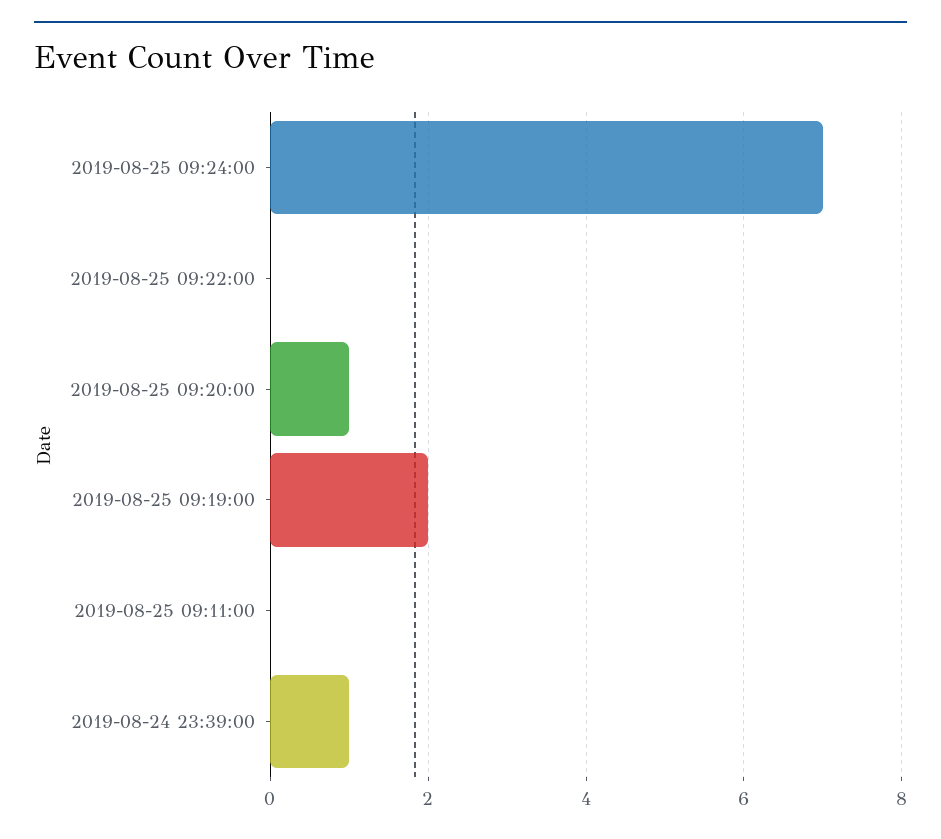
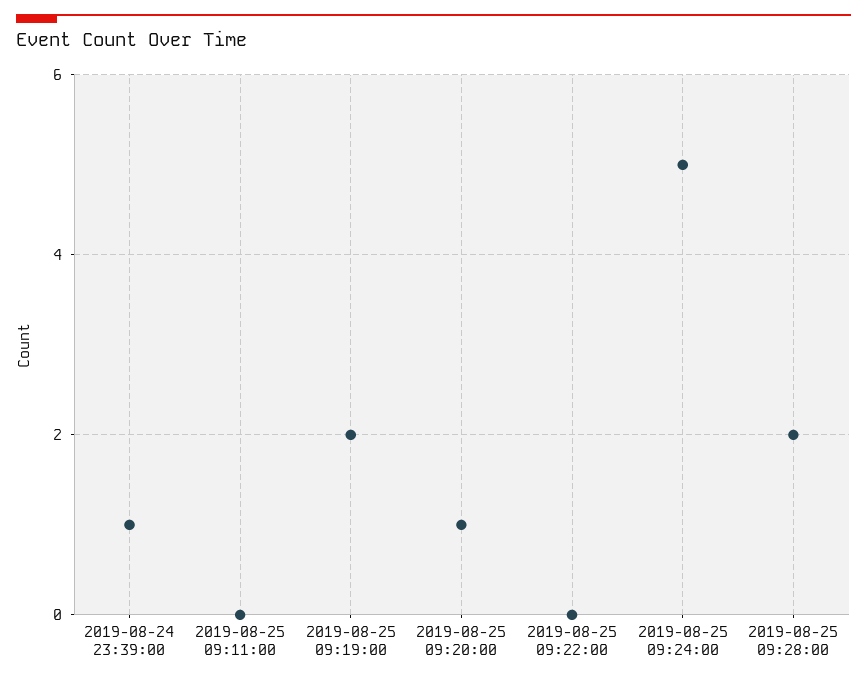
2019-08-25 09:24:00: 7 -> 5
2019-08-25 09:28:00: none -> 2

